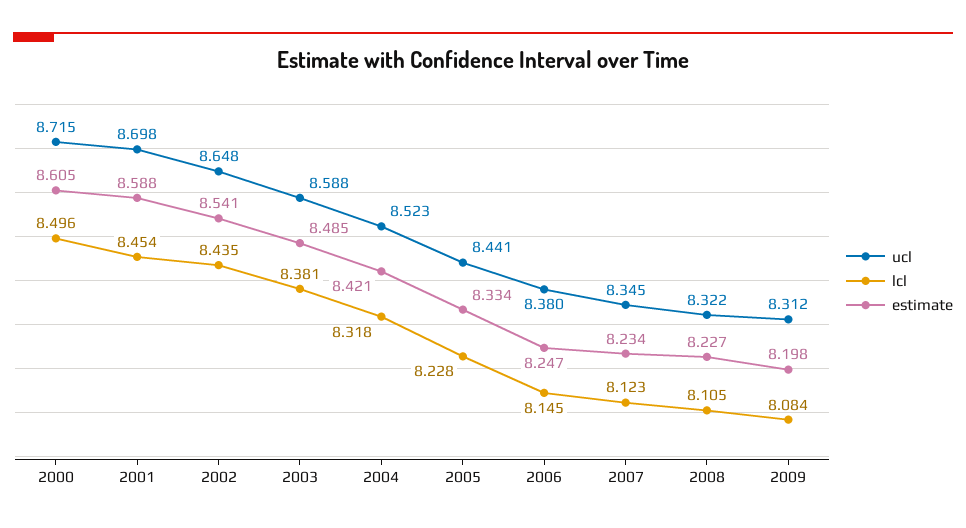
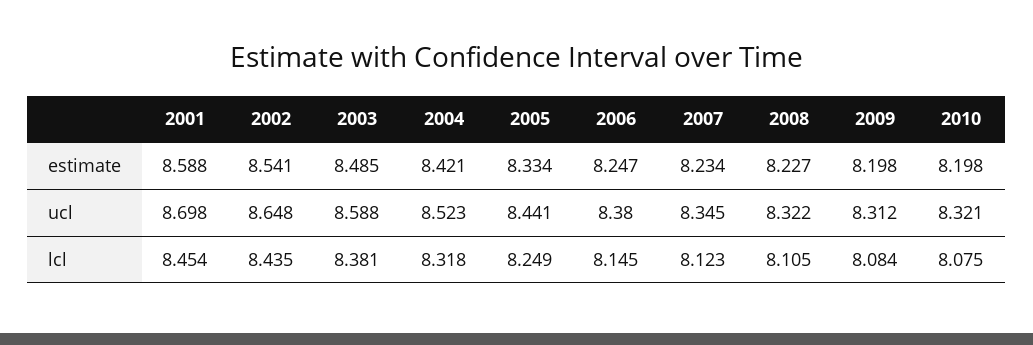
ucl, 2000: 8.715 -> none
lcl, 2000: 8.496 -> none
estimate, 2000: 8.605 -> none
lcl, 2005: 8.228 -> 8.249
estimate, 2010: none -> 8.198
ucl, 2010: none -> 8.321
lcl, 2010: none -> 8.075

